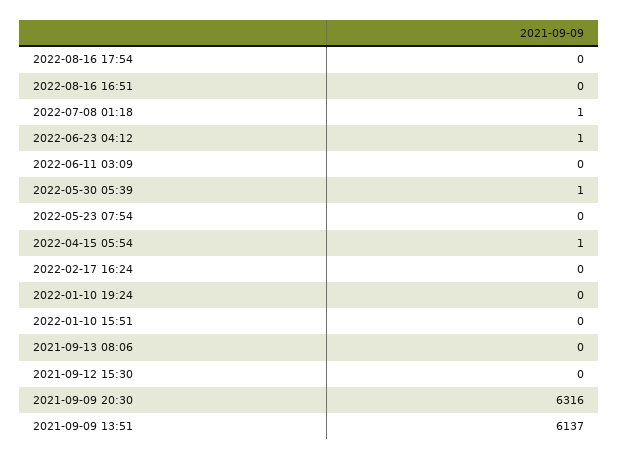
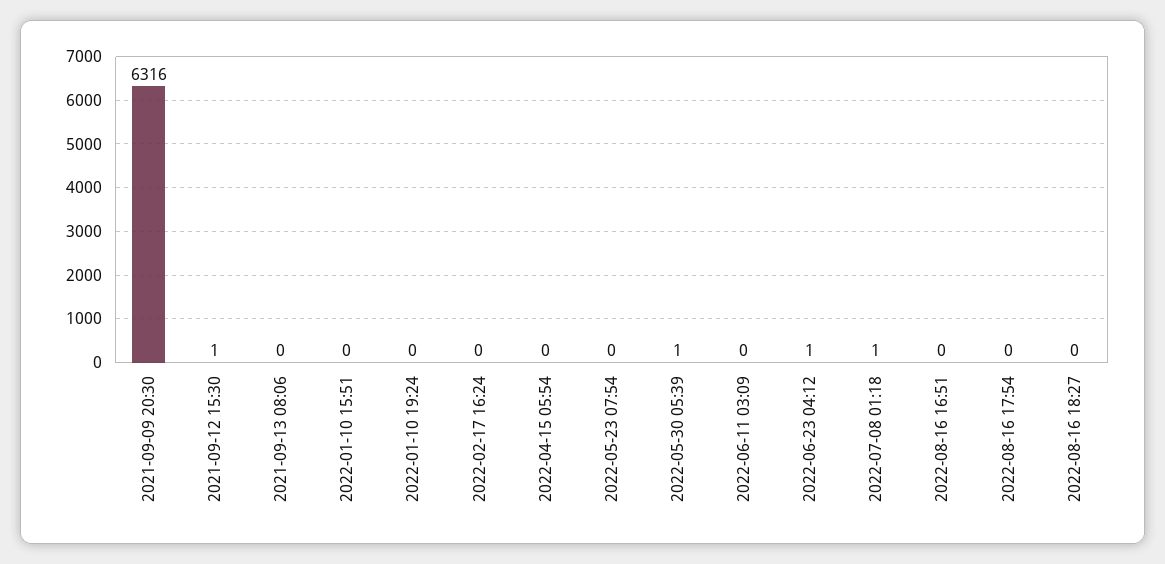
2022-04-15 05:54: 1 -> 0
2021-09-12 15:30: 0 -> 1
2021-09-09 13:51: 6137 -> none
2022-08-16 18:27: none -> 0

